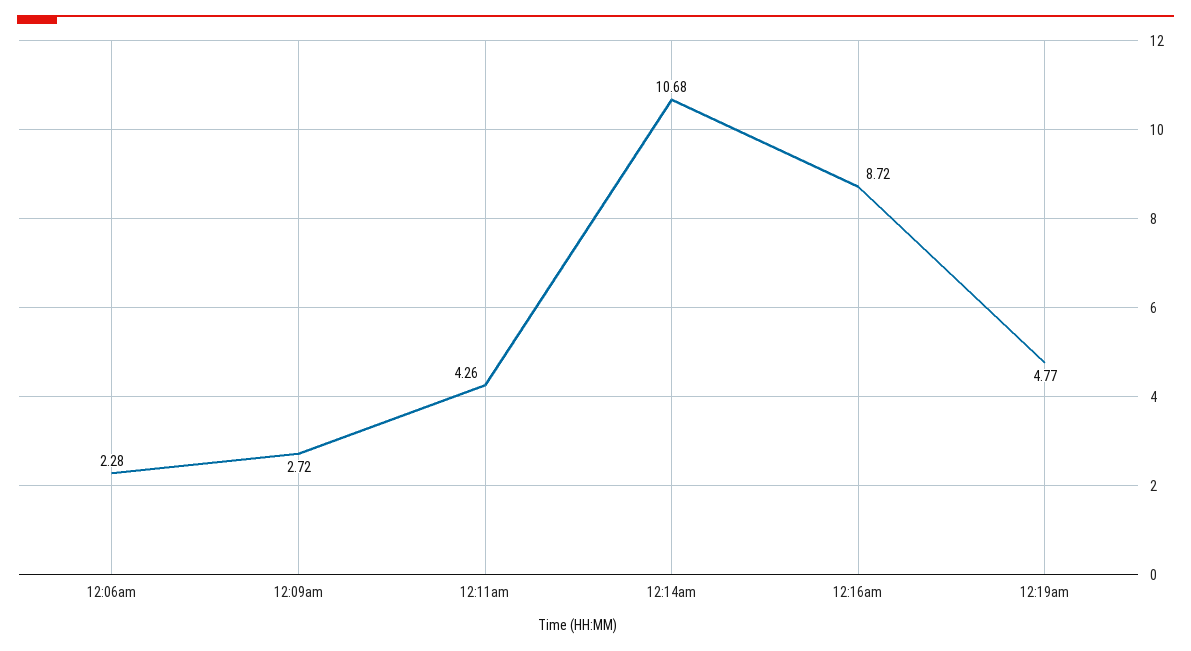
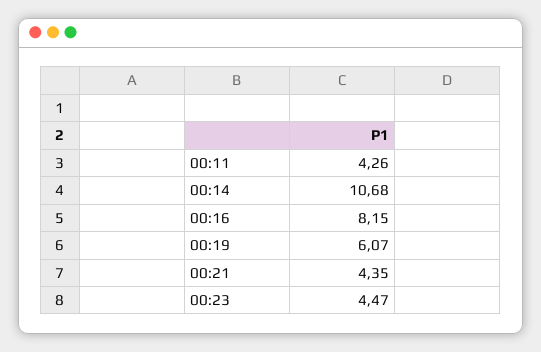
12:06am: 2.28 -> none
12:09am: 2.72 -> none
12:16am: 8.72 -> 8.15
12:19am: 4.77 -> 6.07
00:21: none -> 4.35
00:23: none -> 4.47

